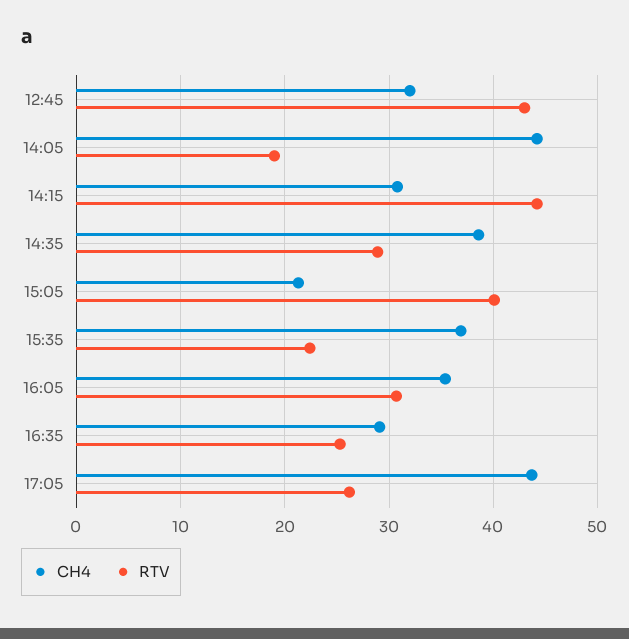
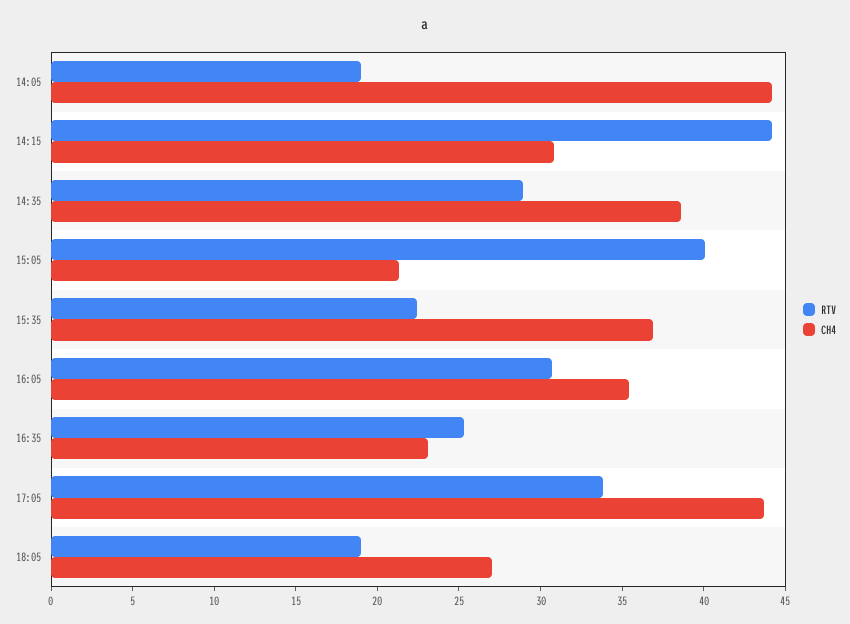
CH4, 12:45: 32 -> none
RTV, 12:45: 43 -> none
CH4, 16:35: 29 -> 23
RTV, 17:05: 26 -> 34
RTV, 18:05: none -> 19
CH4, 18:05: none -> 27

